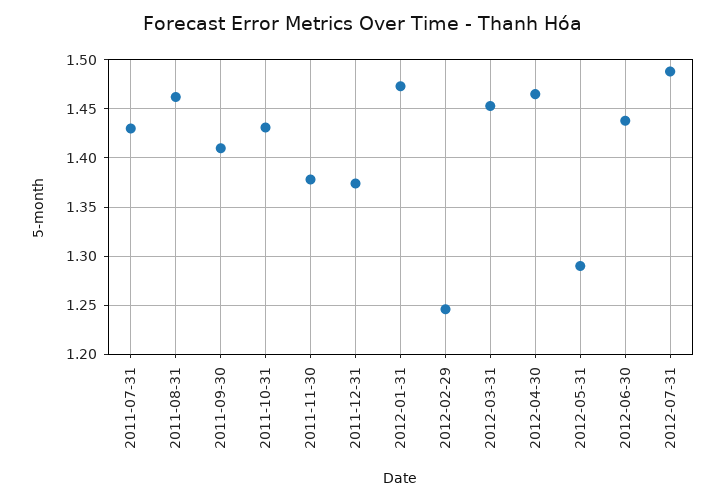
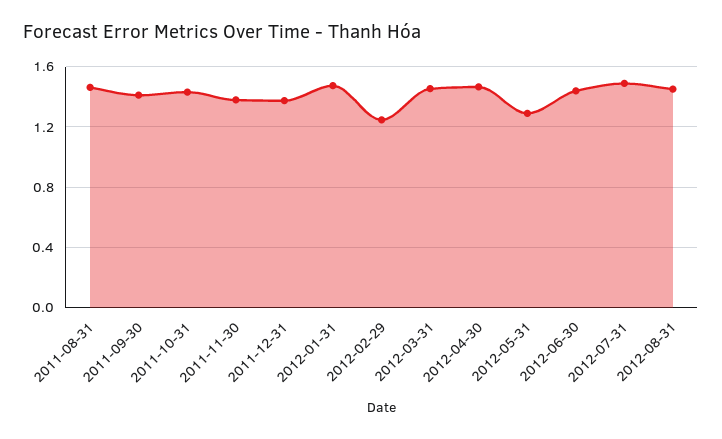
2011-07-31: 1.43 -> none
2012-08-31: none -> 1.45

